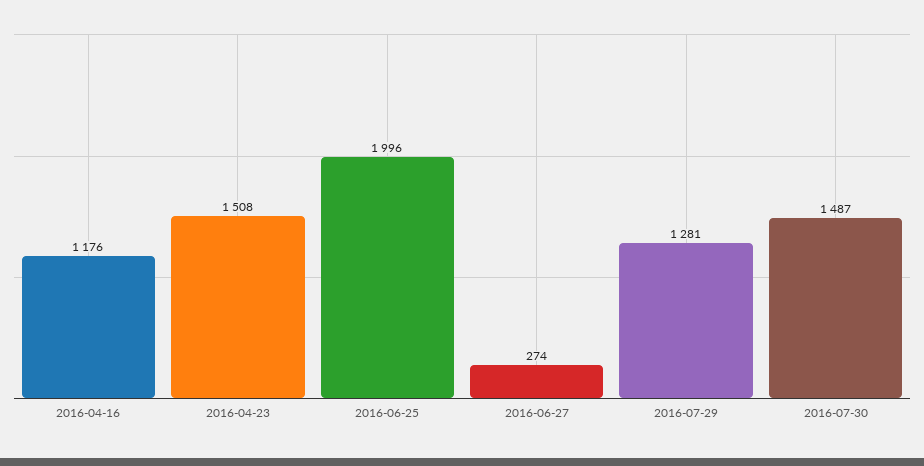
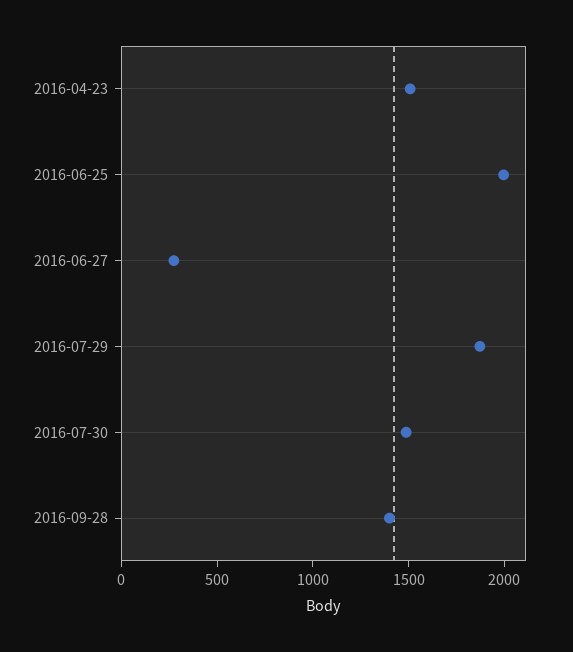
2016-04-16: 1176 -> none
2016-07-29: 1281 -> 1900
2016-09-28: none -> 1400

